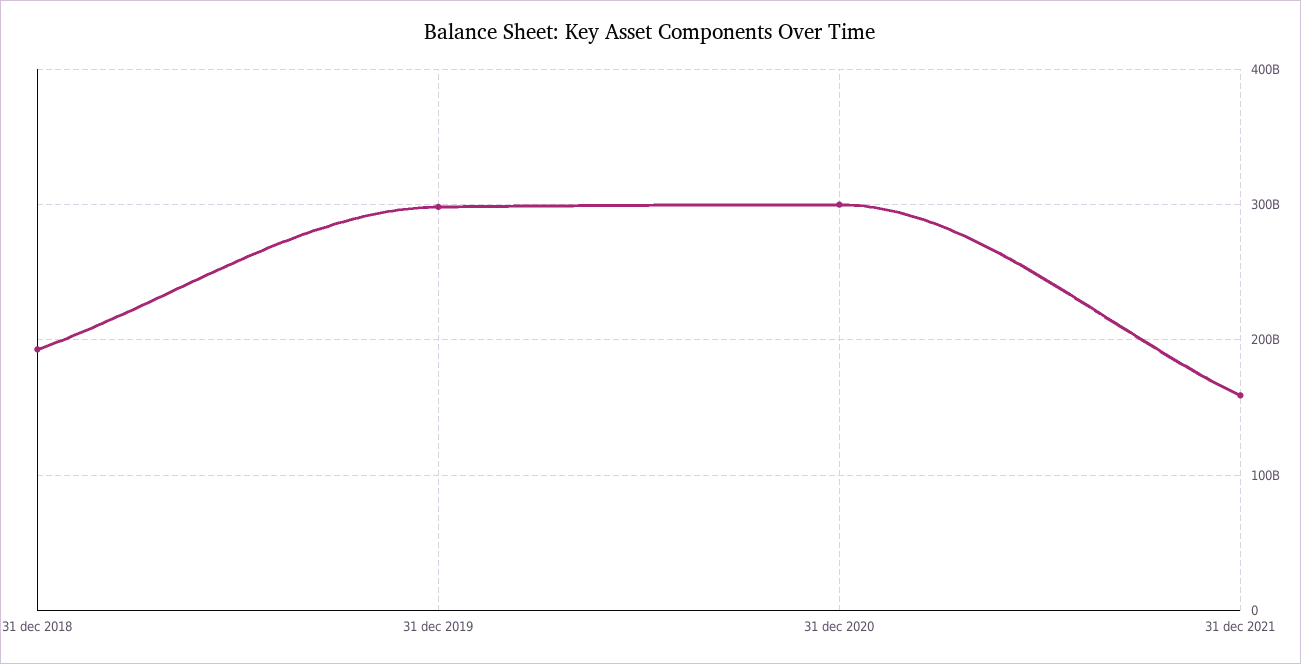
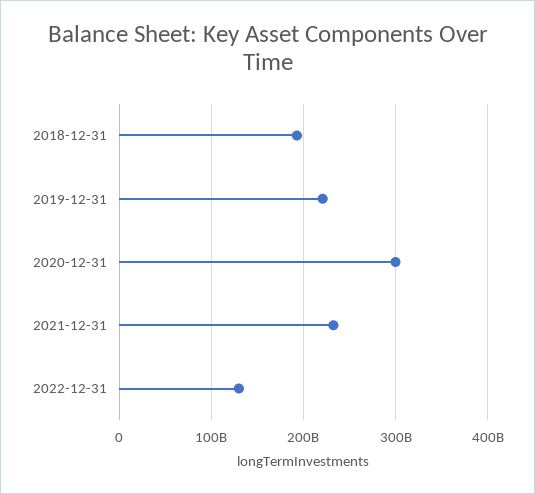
31 dec 2019: 300000000000 -> 220000000000
31 dec 2021: 160000000000 -> 230000000000
2022-12-31: none -> 130000000000

